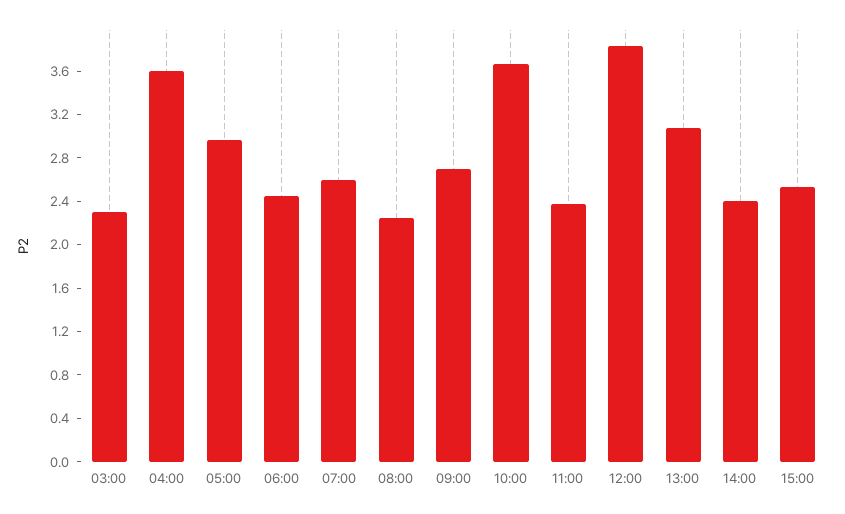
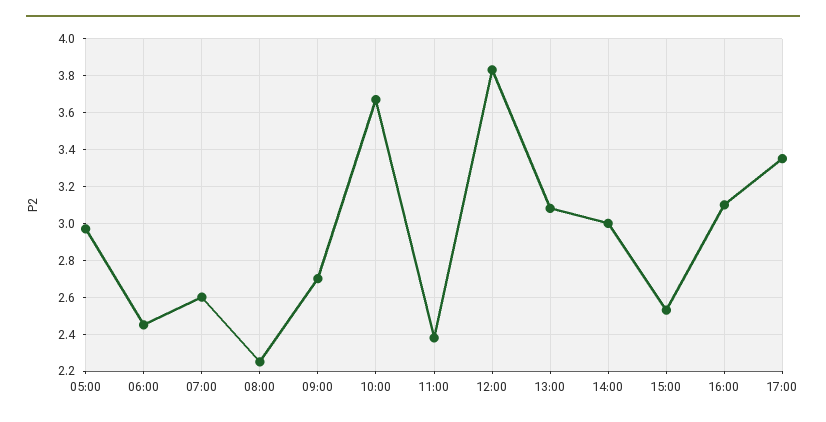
03:00: 2.3 -> none
04:00: 3.6 -> none
14:00: 2.4 -> 3
16:00: none -> 3.1
17:00: none -> 3.35

